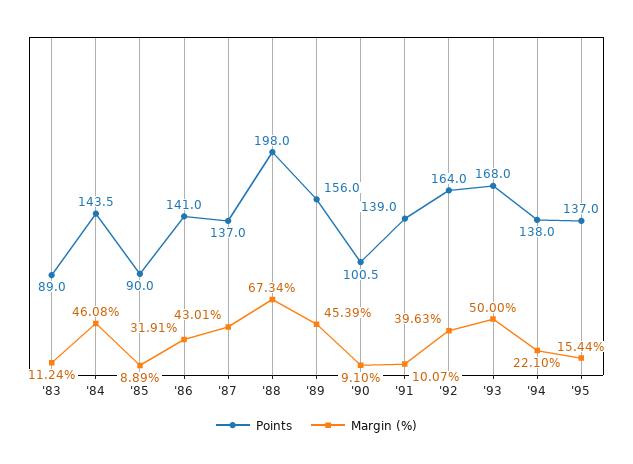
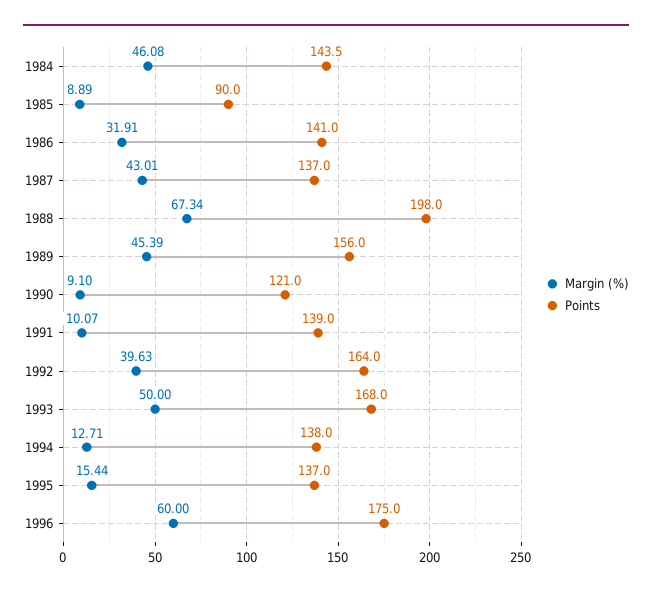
Points, '83: 89 -> none
Margin (%), '83: 11.24 -> none
Points, '90: 100.5 -> 121
Margin (%), '94: 22.1 -> 12.71
Margin (%), 1996: none -> 60
Points, 1996: none -> 175

